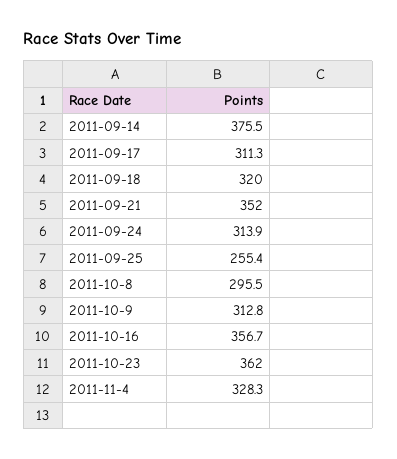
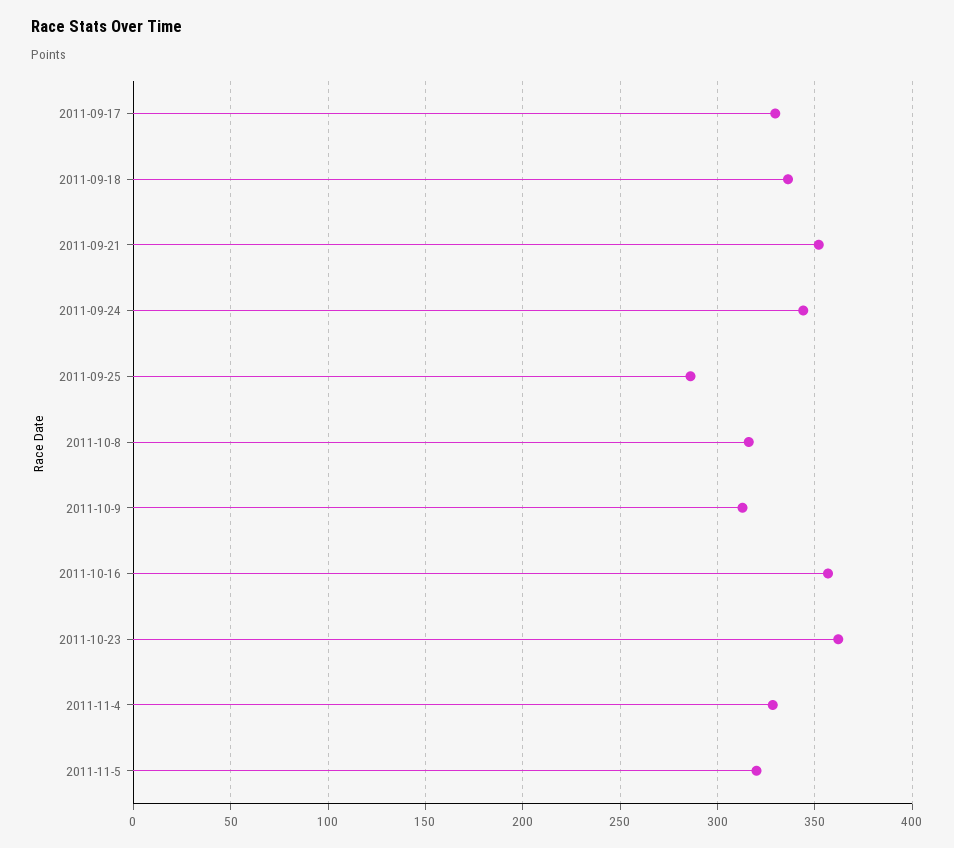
2011-09-14: 375.5 -> none
2011-09-17: 311.3 -> 330
2011-09-18: 320 -> 335
2011-09-24: 313.9 -> 345
2011-09-25: 255.4 -> 285
2011-10-8: 295.5 -> 315
2011-11-5: none -> 320

